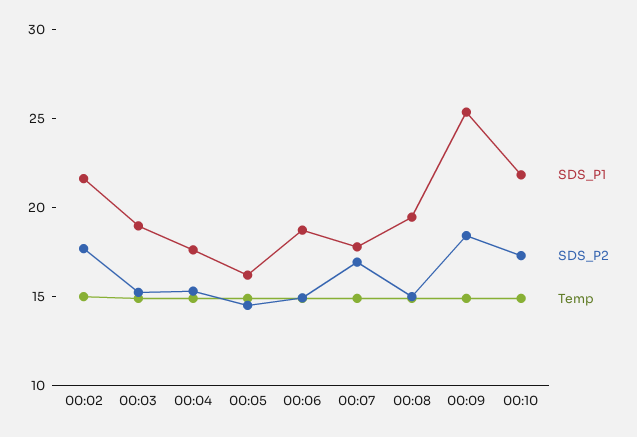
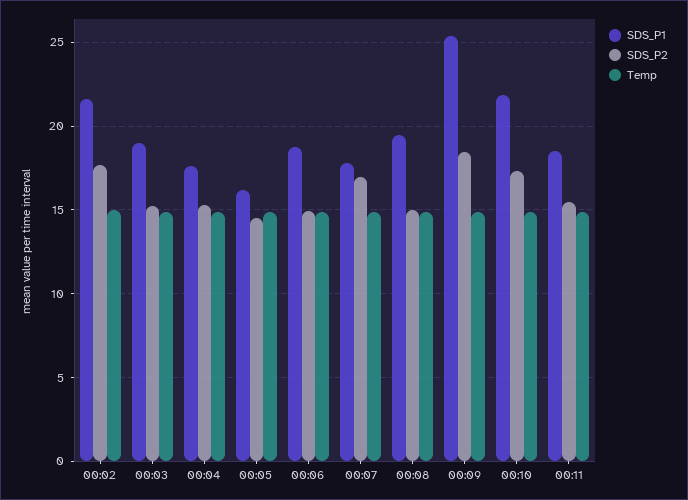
SDS_P1, 00:11: none -> 18.5
SDS_P2, 00:11: none -> 15.5
Temp, 00:11: none -> 15

